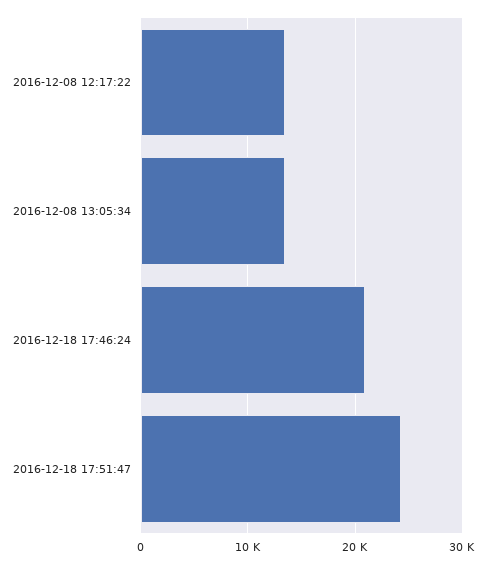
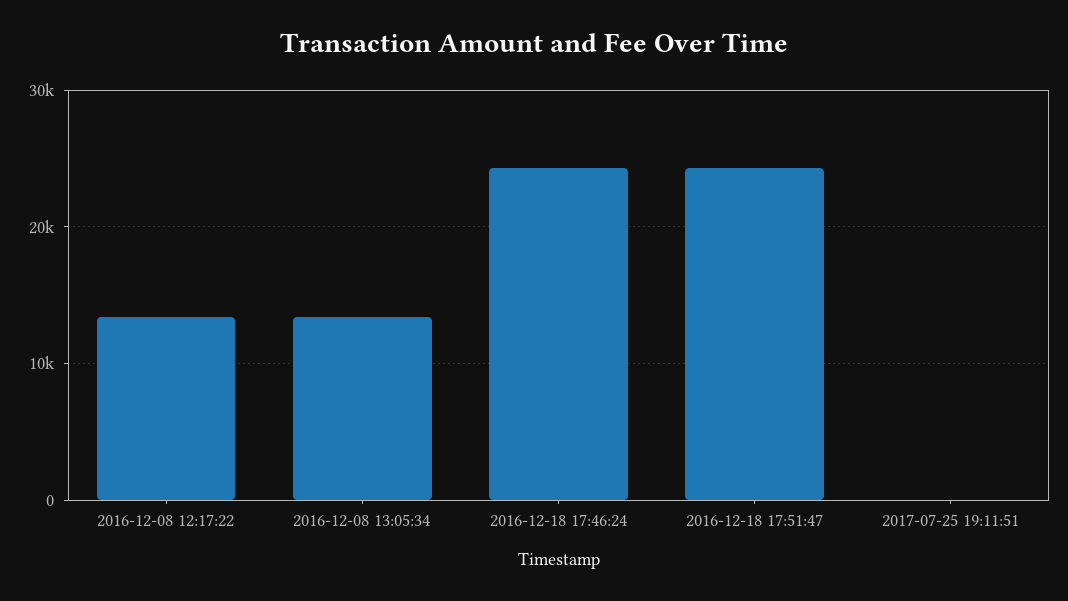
2016-12-18 17:46:24: 21000 -> 24000
2017-07-25 19:11:51: none -> 0

